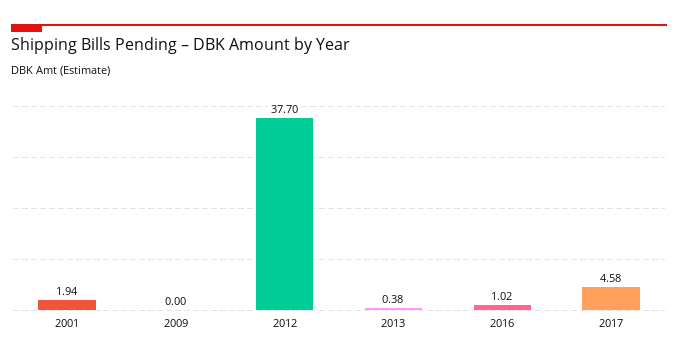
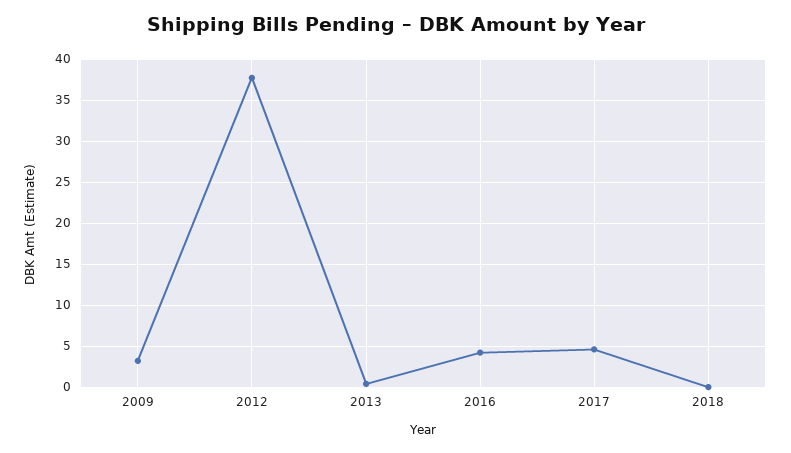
2001: 1.94 -> none
2009: 0 -> 3
2016: 1.02 -> 4
2018: none -> 0

